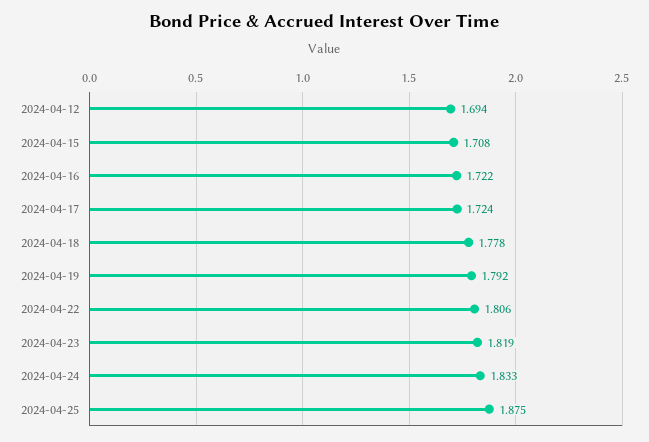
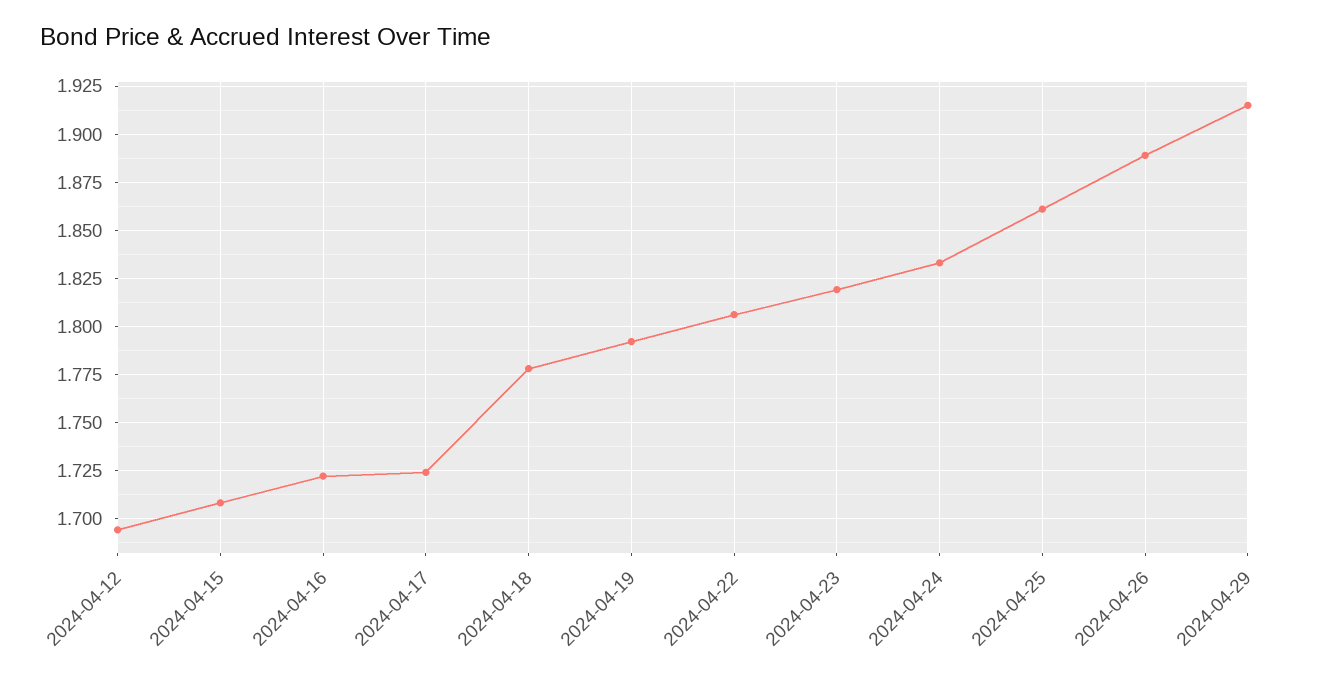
2024-04-25: 1.875 -> 1.86
2024-04-26: none -> 1.89
2024-04-29: none -> 1.915

